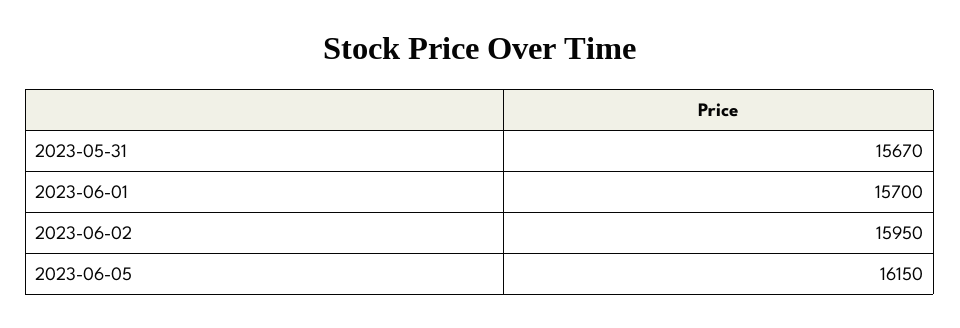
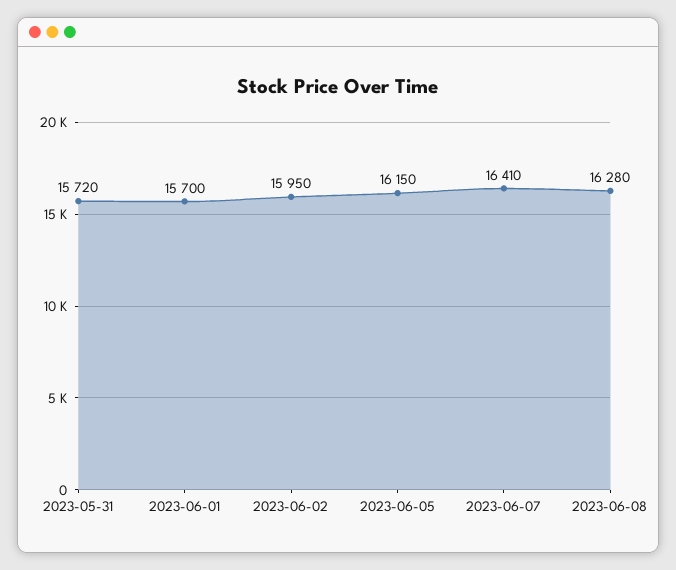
2023-05-31: 15670 -> 15720
2023-06-07: none -> 16410
2023-06-08: none -> 16280

